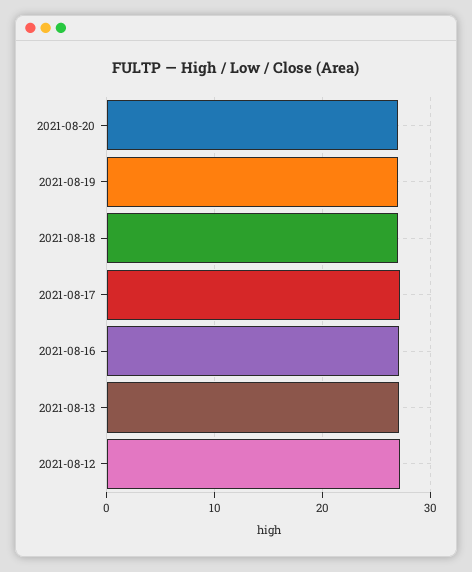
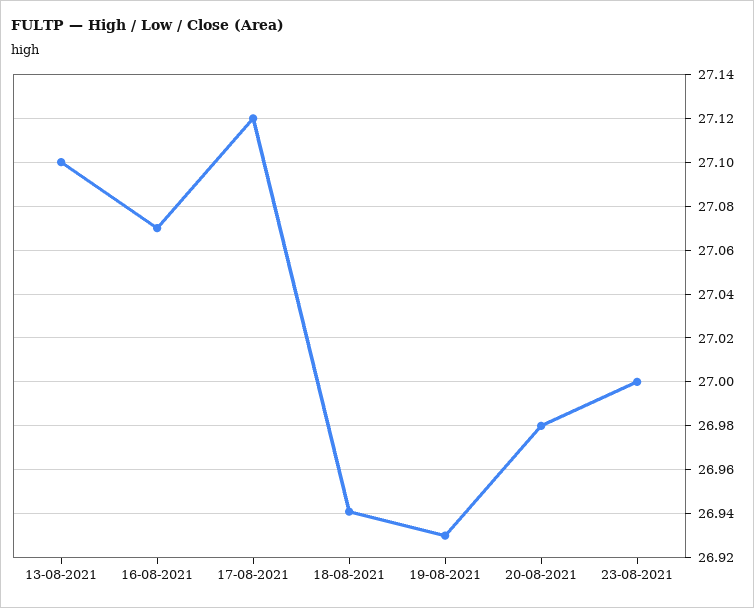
2021-08-12: 27 -> none
23-08-2021: none -> 27

